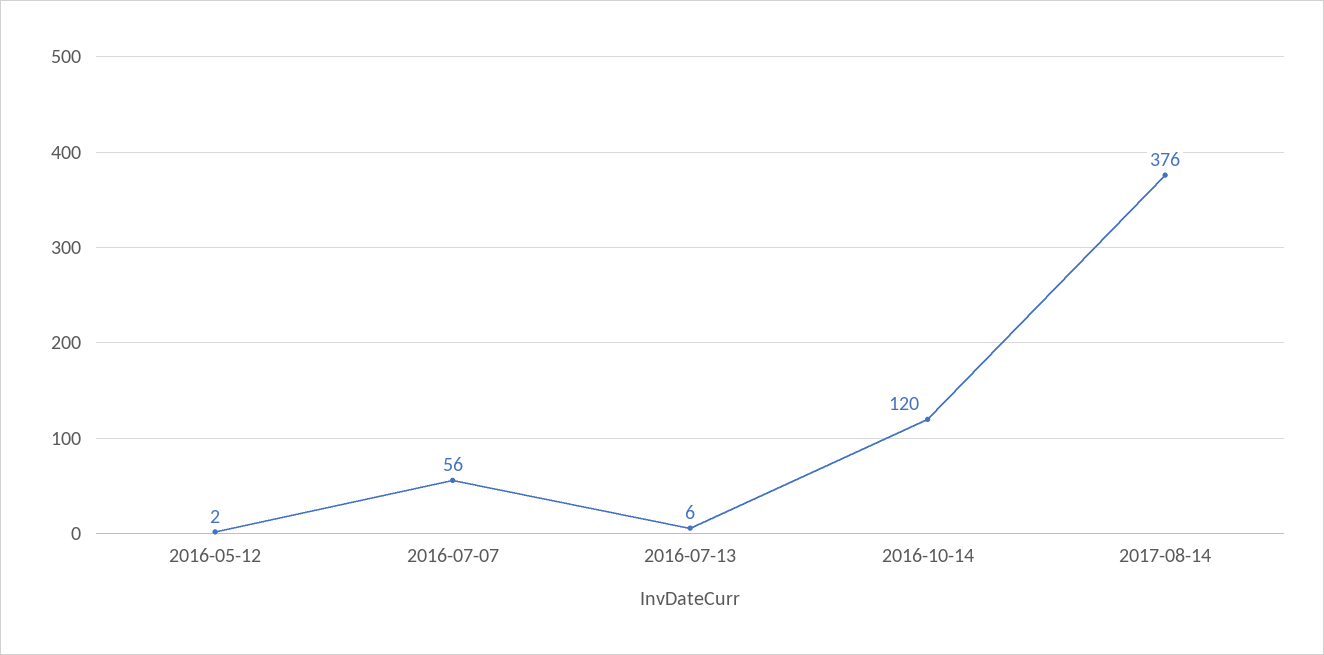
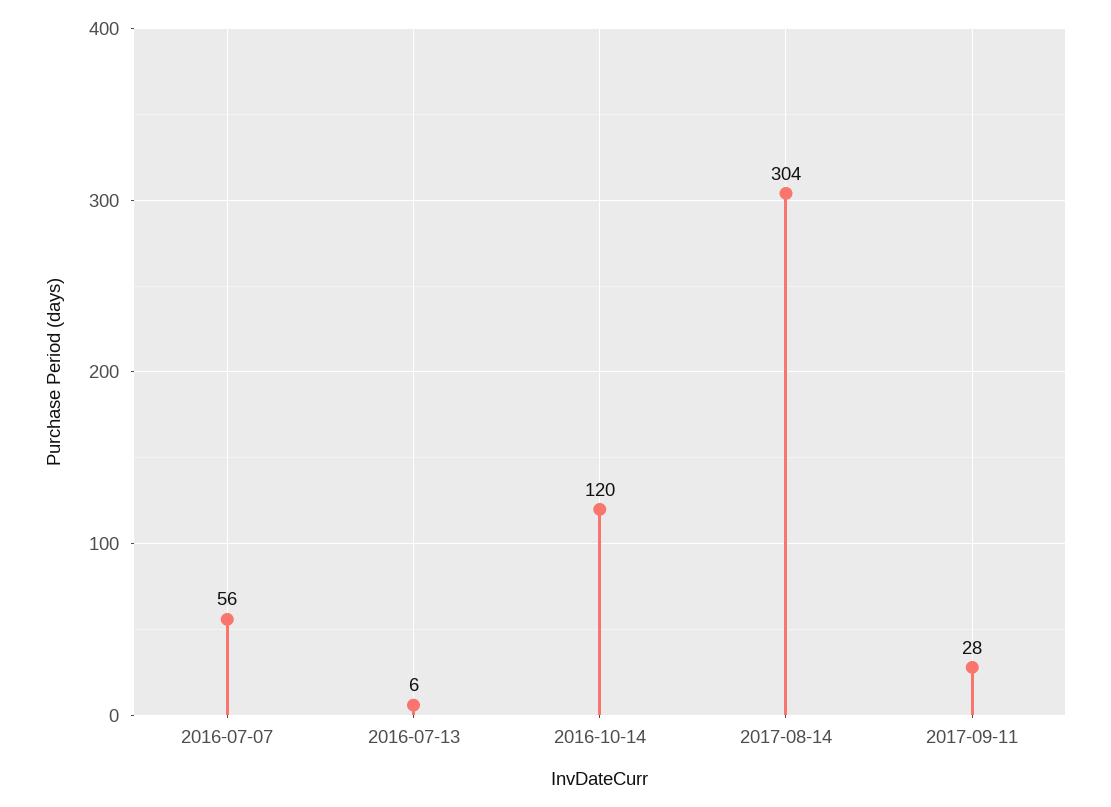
2016-05-12: 2 -> none
2017-08-14: 376 -> 304
2017-09-11: none -> 28

